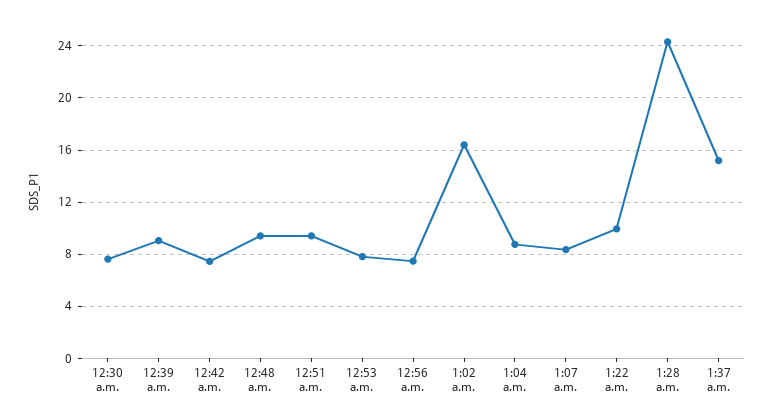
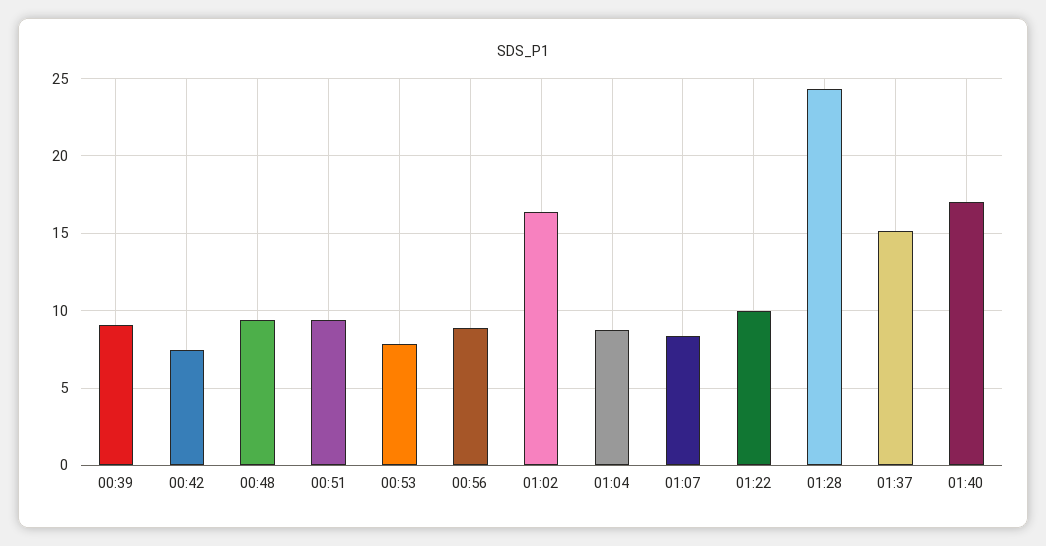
12:30 a.m.: 7.5 -> none
12:56 a.m.: 7.5 -> 9
01:40: none -> 17

